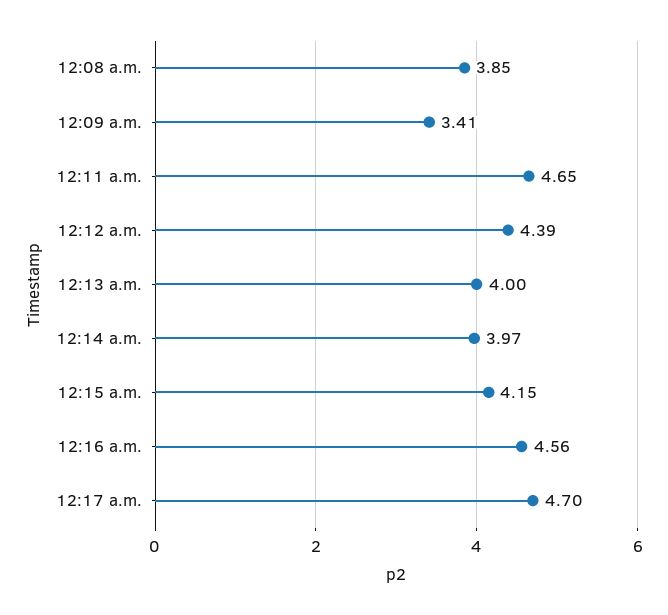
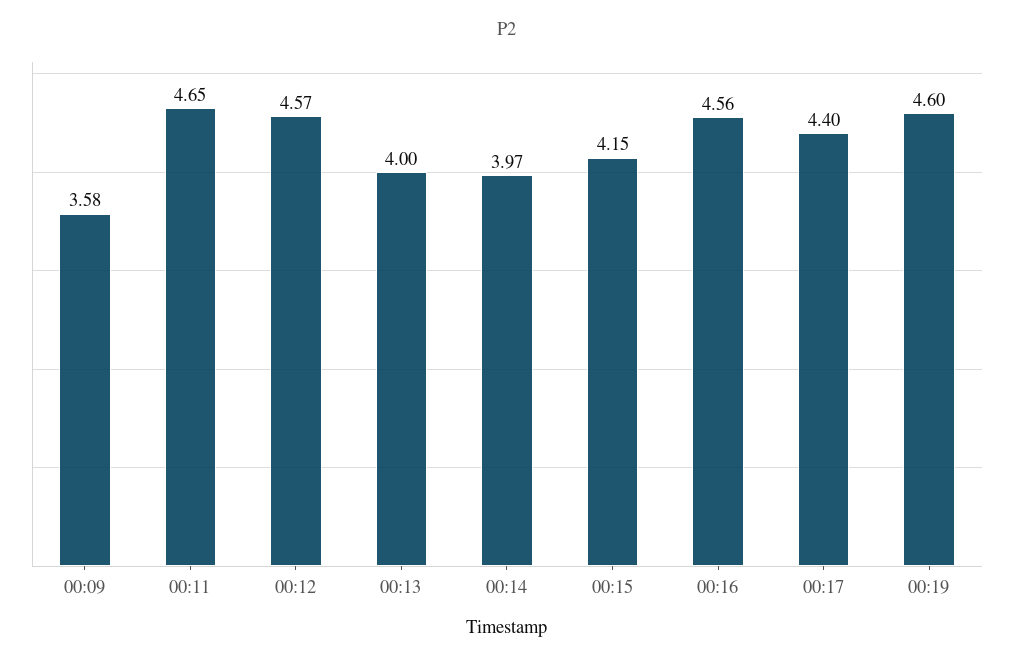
12:08 a.m.: 3.85 -> none
12:09 a.m.: 3.41 -> 3.58
12:12 a.m.: 4.39 -> 4.57
12:17 a.m.: 4.7 -> 4.4
00:19: none -> 4.6

